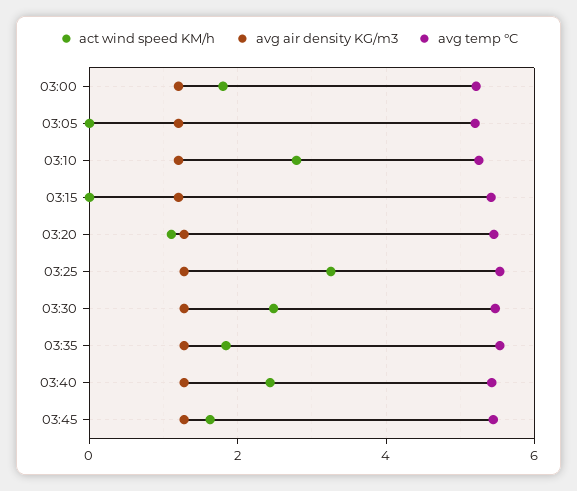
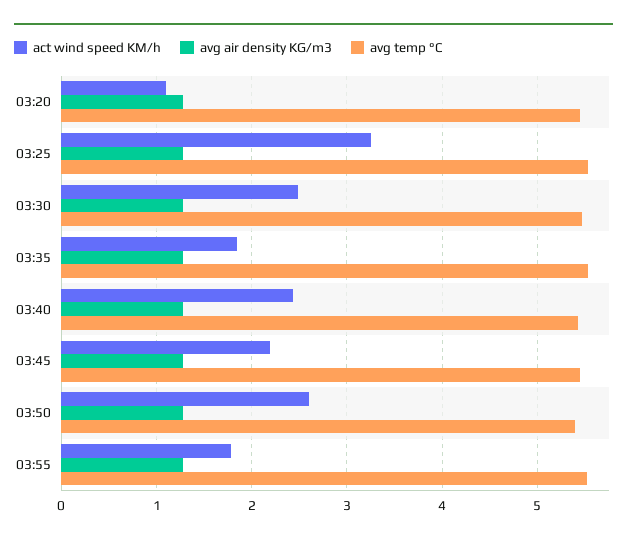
act wind speed KM/h, 03:00: 1.8 -> none
avg air density KG/m3, 03:00: 1.2 -> none
avg temp °C, 03:00: 5.2 -> none
act wind speed KM/h, 03:05: 0 -> none
avg air density KG/m3, 03:05: 1.2 -> none
avg temp °C, 03:05: 5.2 -> none
act wind speed KM/h, 03:10: 2.8 -> none
avg air density KG/m3, 03:10: 1.2 -> none
avg temp °C, 03:10: 5.2 -> none
act wind speed KM/h, 03:15: 0 -> none
avg air density KG/m3, 03:15: 1.2 -> none
avg temp °C, 03:15: 5.4 -> none
act wind speed KM/h, 03:45: 1.6 -> 2.2
act wind speed KM/h, 03:50: none -> 2.6
avg air density KG/m3, 03:50: none -> 1.3
avg temp °C, 03:50: none -> 5.4
act wind speed KM/h, 03:55: none -> 1.8
avg air density KG/m3, 03:55: none -> 1.3
avg temp °C, 03:55: none -> 5.5

